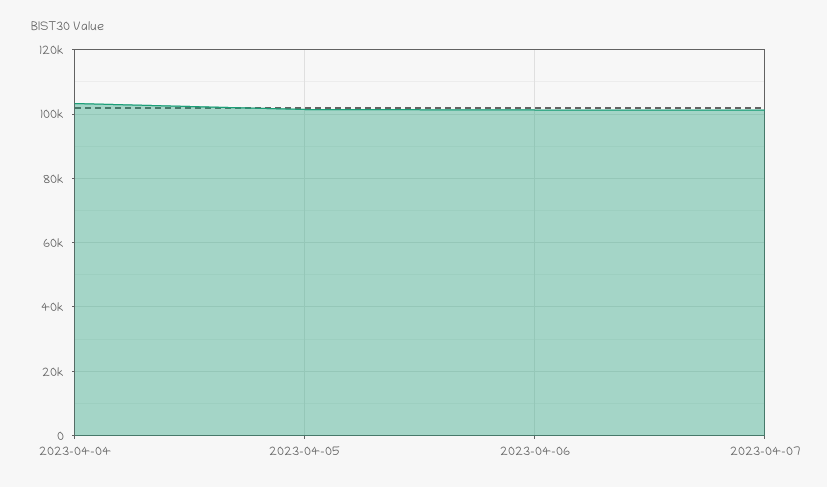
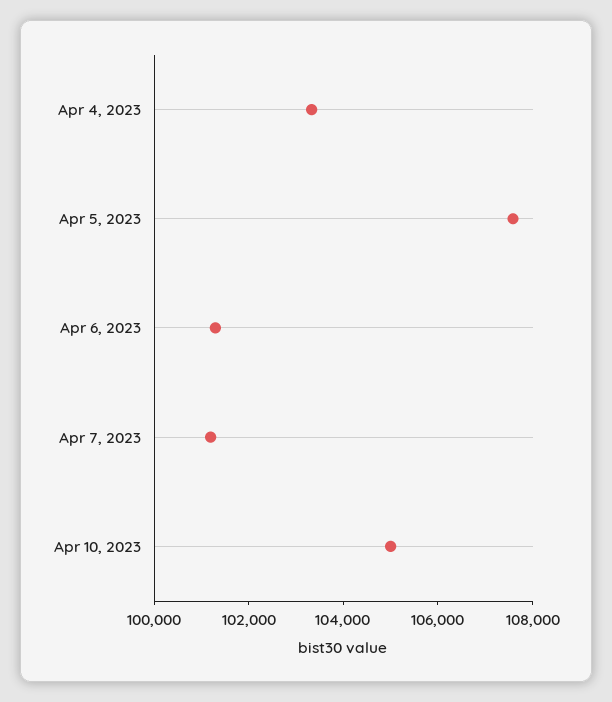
2023-04-05: 102000 -> 107500
Apr 10, 2023: none -> 105000

